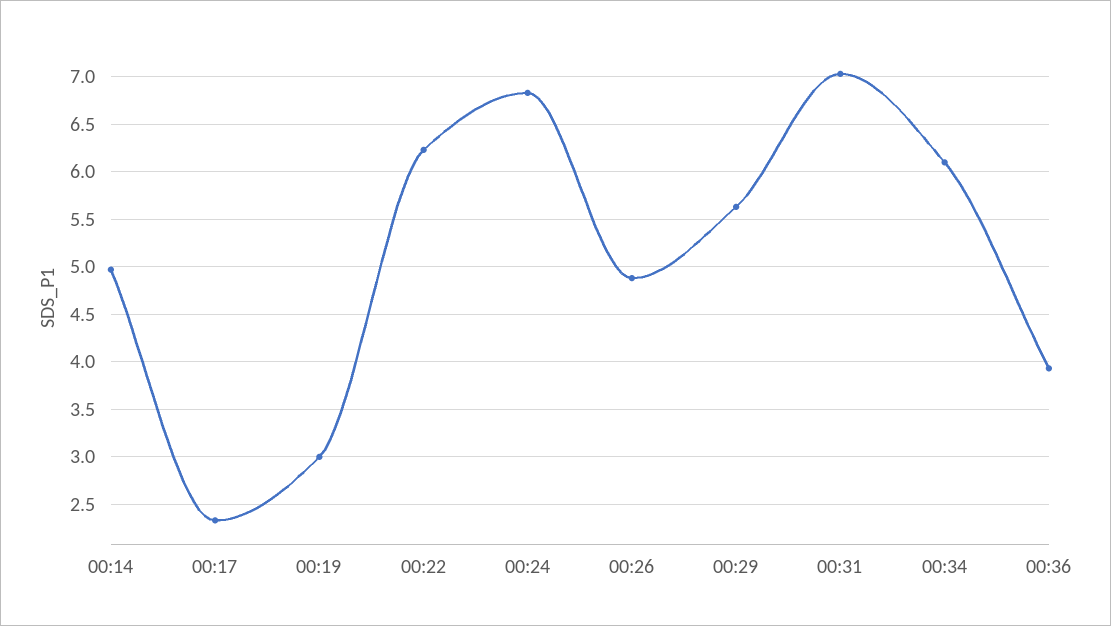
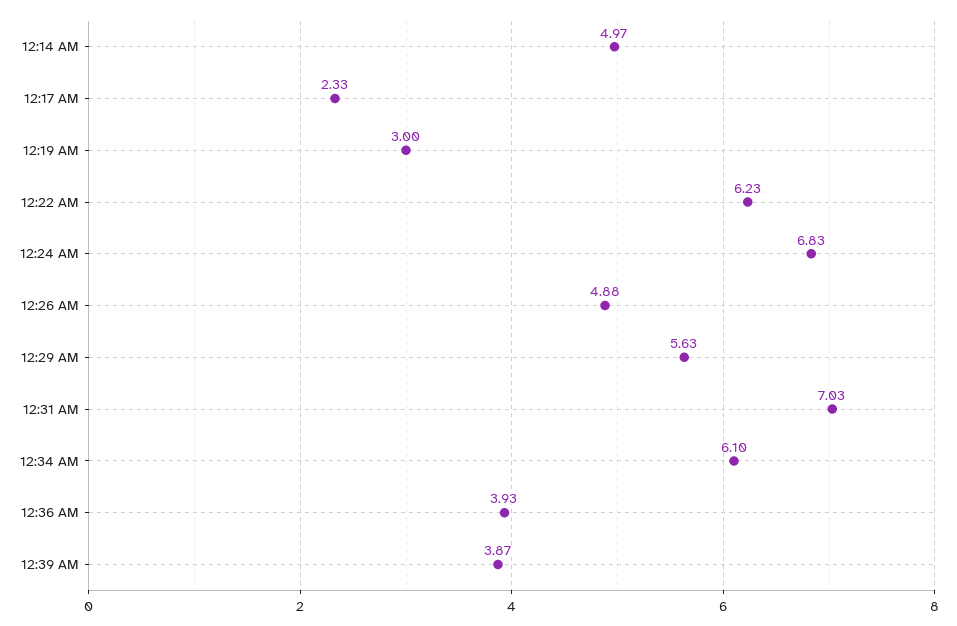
12:39 AM: none -> 3.87

